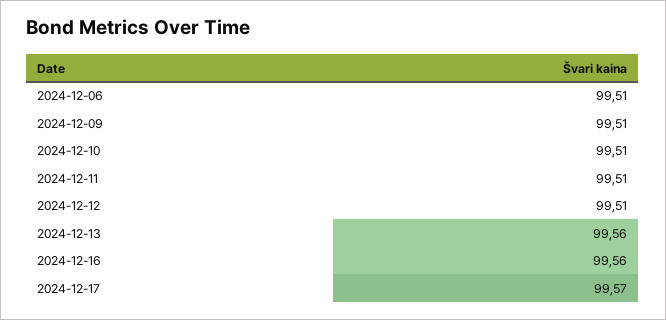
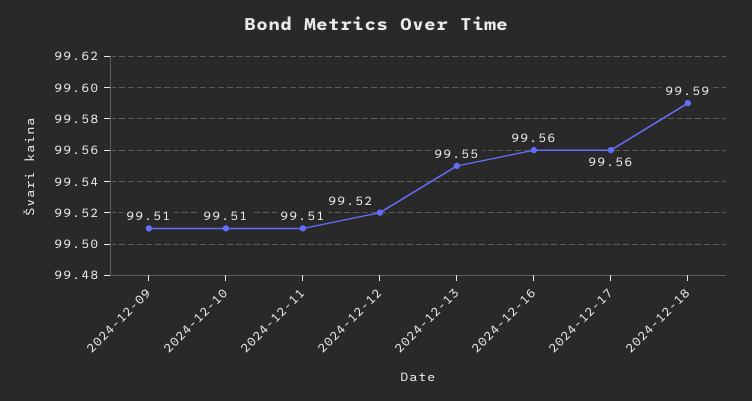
2024-12-06: 99.51 -> none
2024-12-12: 99.51 -> 99.52
2024-12-13: 99.56 -> 99.55
2024-12-17: 99.57 -> 99.56
2024-12-18: none -> 99.59

